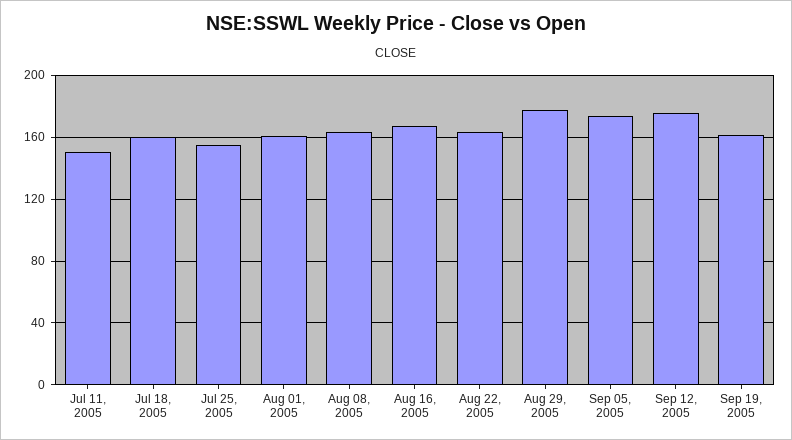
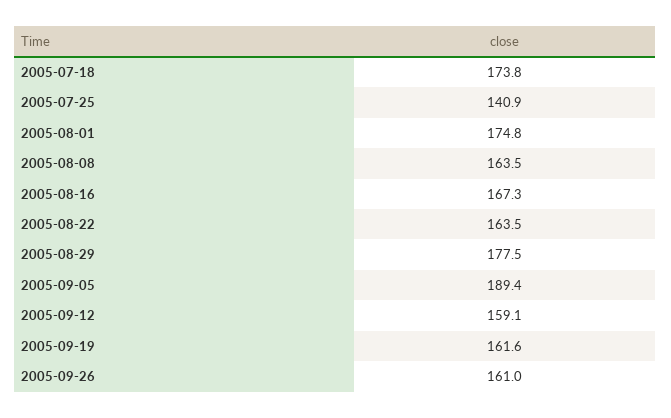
Jul 11, 2005: 150 -> none
Jul 18, 2005: 160 -> 173.8
Jul 25, 2005: 155 -> 140.9
Aug 01, 2005: 160 -> 174.8
Sep 05, 2005: 175 -> 189.4
Sep 12, 2005: 175 -> 159.1
2005-09-26: none -> 161

